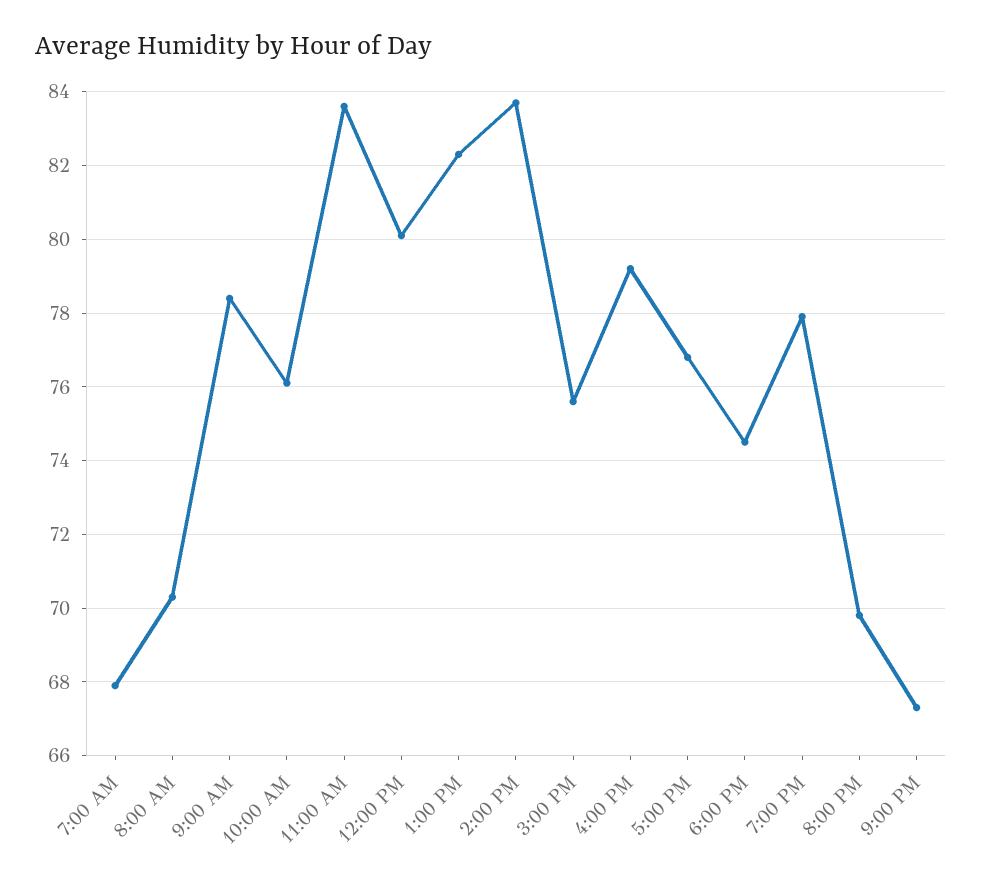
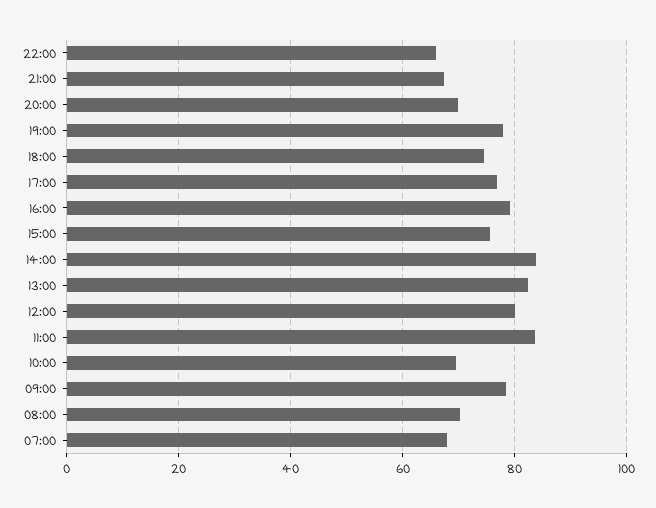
10:00 AM: 76 -> 70
22:00: none -> 66

